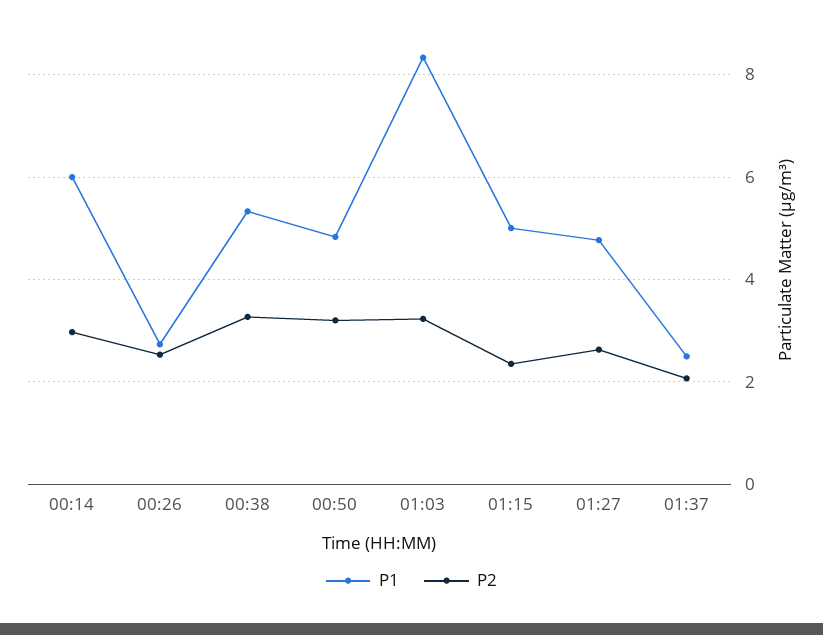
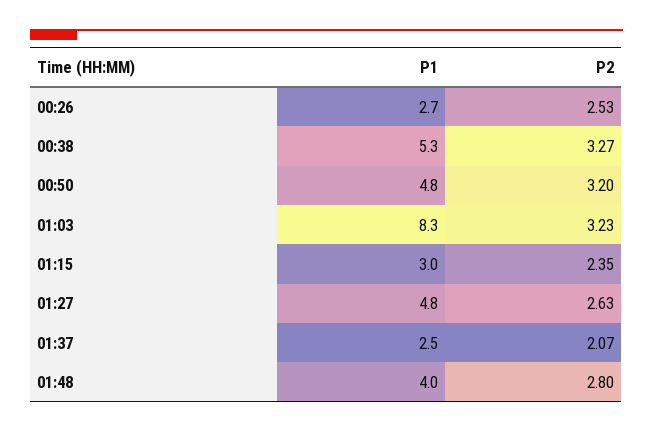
P1, 00:14: 6 -> none
P2, 00:14: 3 -> none
P1, 01:15: 5 -> 3
P1, 01:48: none -> 4
P2, 01:48: none -> 2.8

